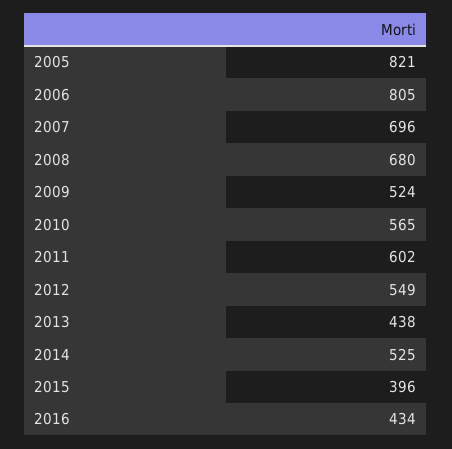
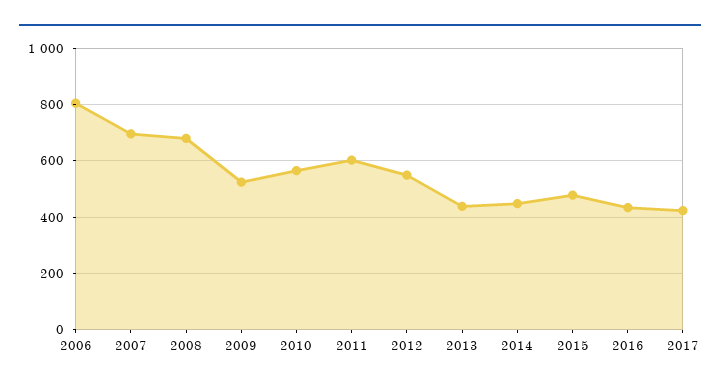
2005: 821 -> none
2014: 525 -> 450
2015: 396 -> 475
2017: none -> 425

